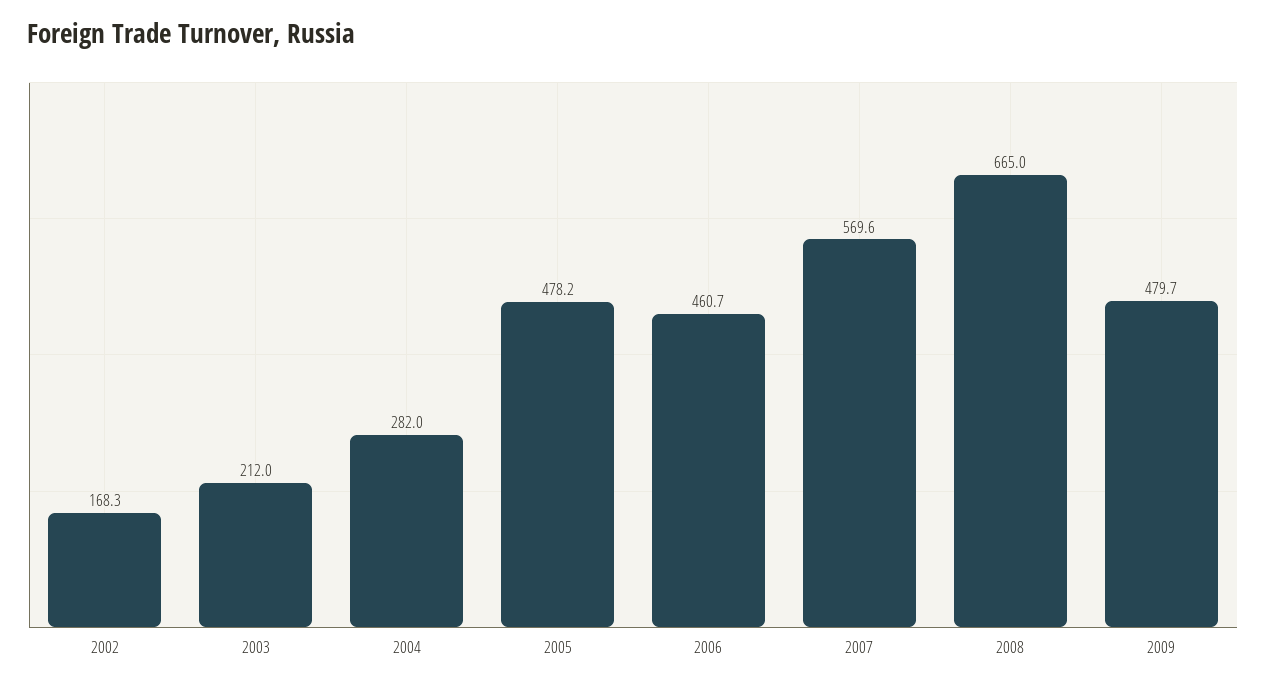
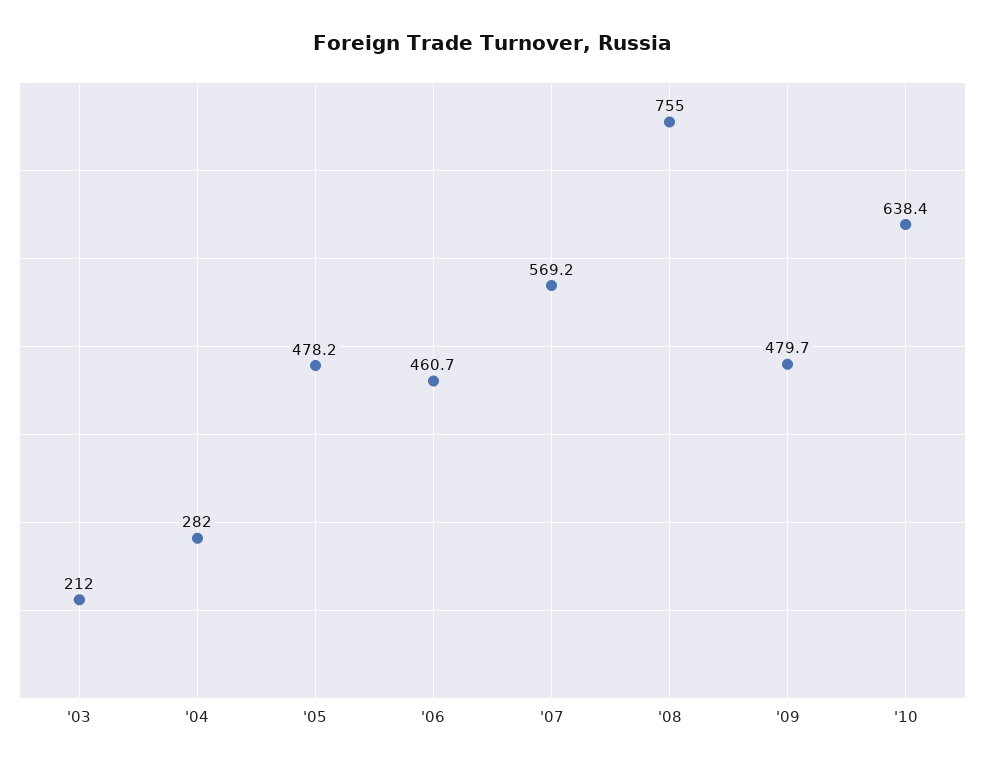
2002: 168.3 -> none
2007: 569.6 -> 569.2
2008: 665 -> 755
'10: none -> 638.4

